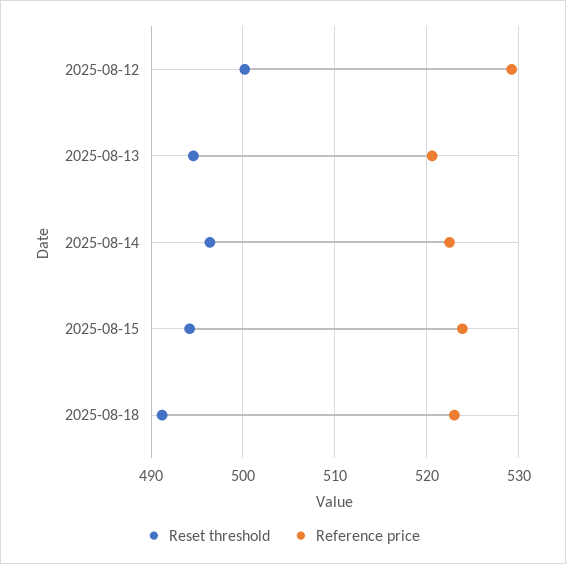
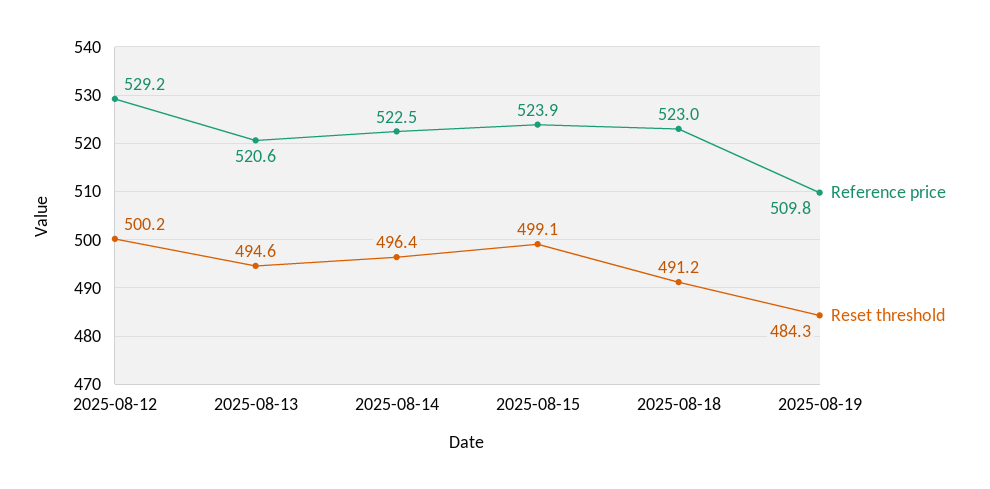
Reset threshold, 2025-08-15: 494 -> 499.1
Reference price, 2025-08-19: none -> 509.8
Reset threshold, 2025-08-19: none -> 484.3

